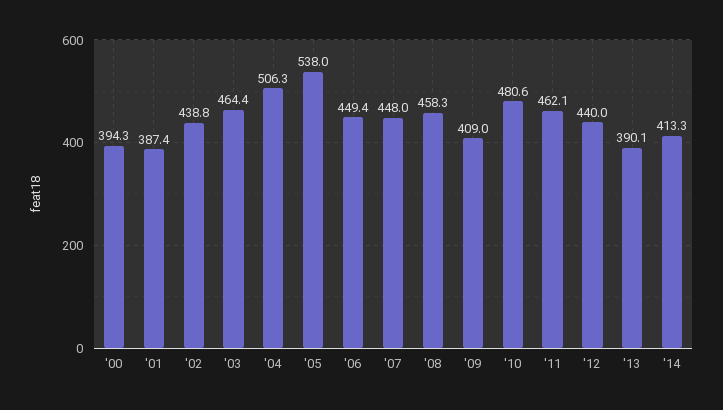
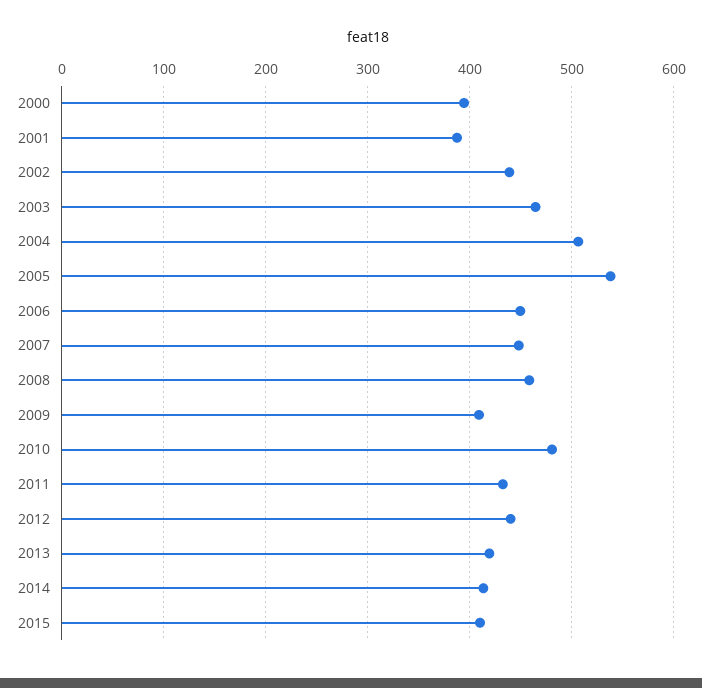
'11: 462.1 -> 430
'13: 390.1 -> 420
2015: none -> 410

